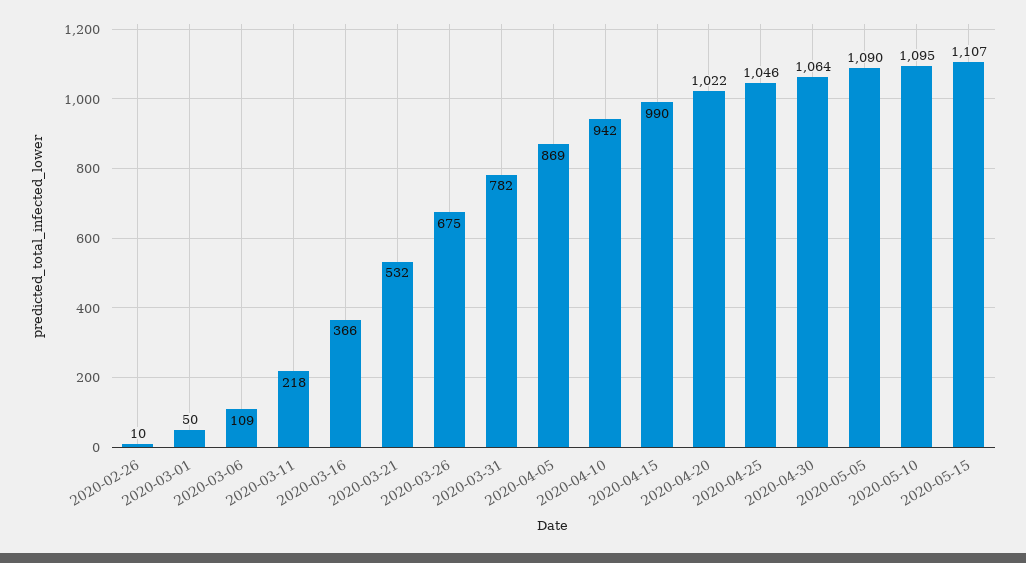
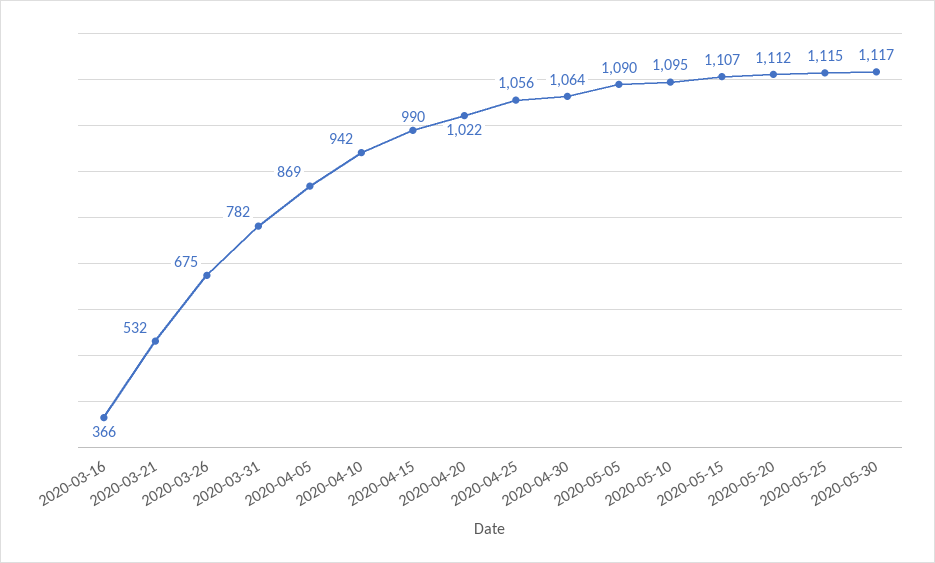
2020-02-26: 10 -> none
2020-03-01: 50 -> none
2020-03-06: 109 -> none
2020-03-11: 218 -> none
2020-04-25: 1046 -> 1056
2020-05-20: none -> 1112
2020-05-25: none -> 1115
2020-05-30: none -> 1117

